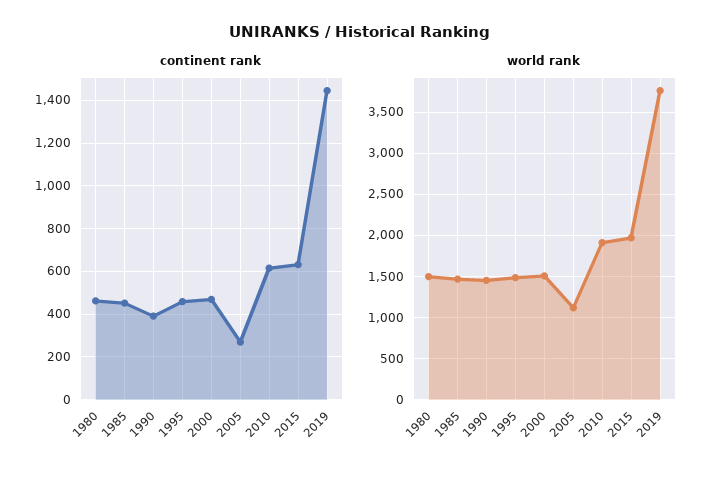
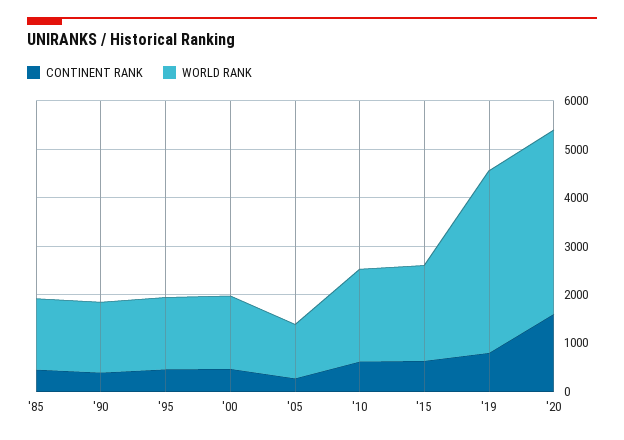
continent rank, 1980: 450 -> none
continent rank, 2019: 1450 -> 800
world rank, 1980: 1500 -> none
continent rank, '20: none -> 1600
world rank, '20: none -> 3800

